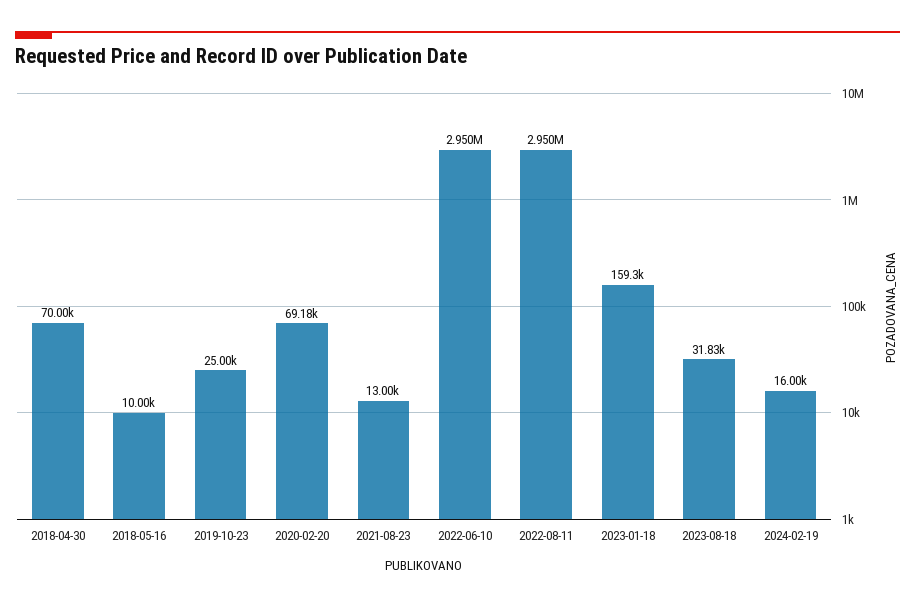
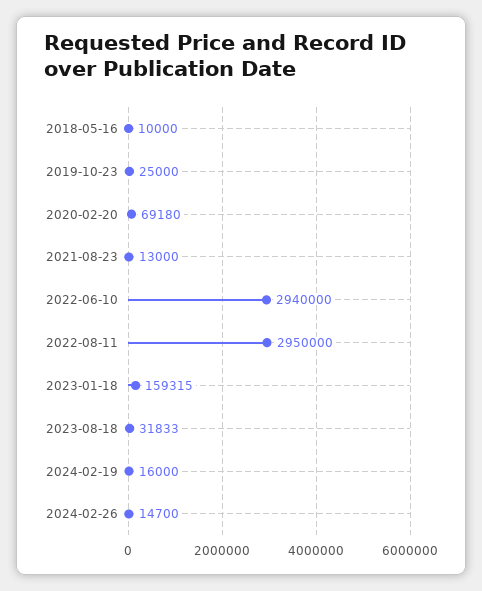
2018-04-30: 70000 -> none
2022-06-10: 2950000 -> 2940000
2024-02-26: none -> 14700

